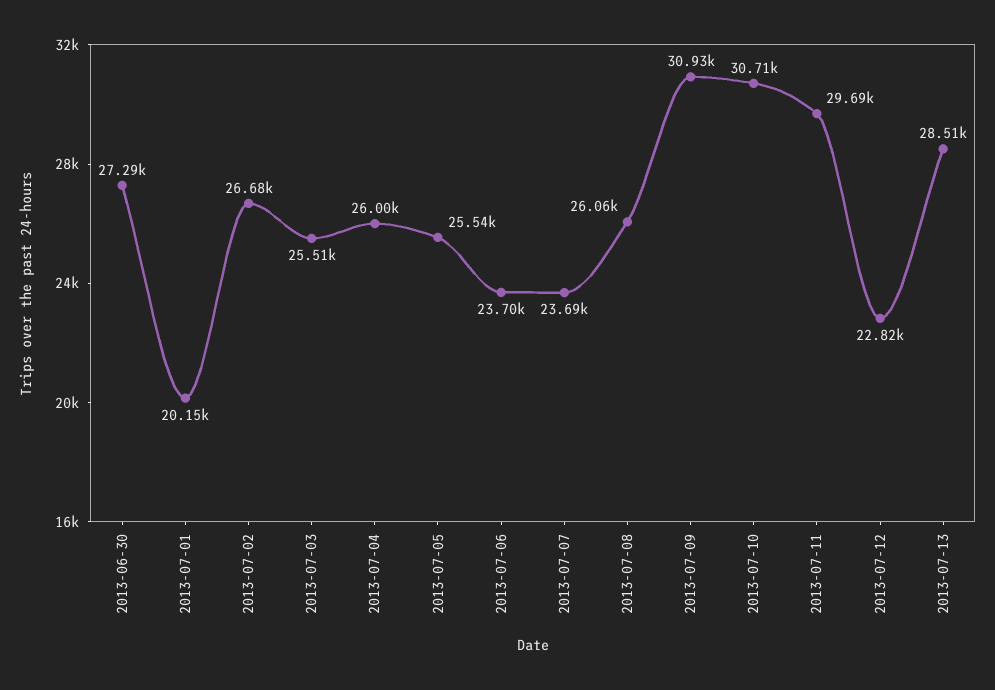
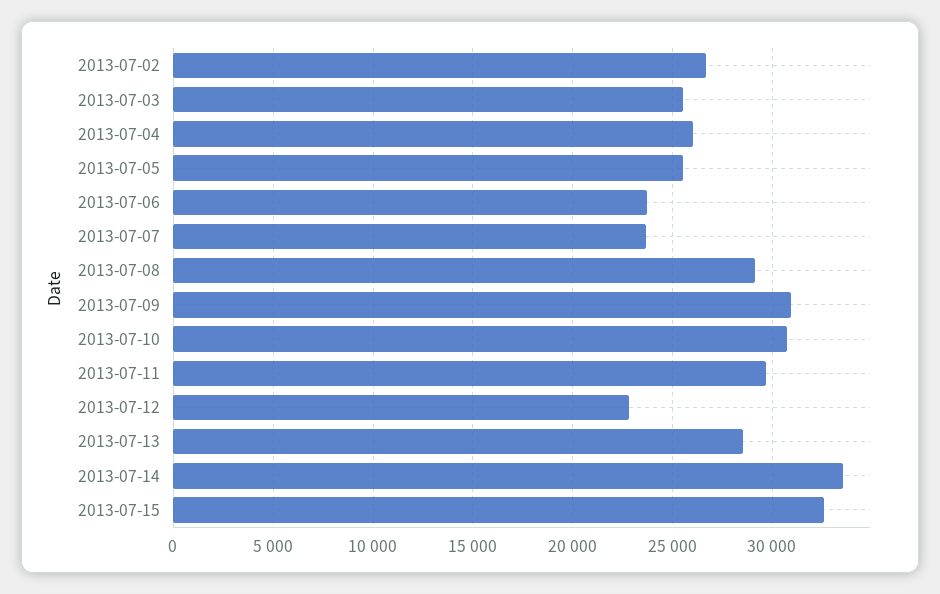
2013-06-30: 27290 -> none
2013-07-01: 20150 -> none
2013-07-08: 26060 -> 29000
2013-07-14: none -> 33500
2013-07-15: none -> 32500

